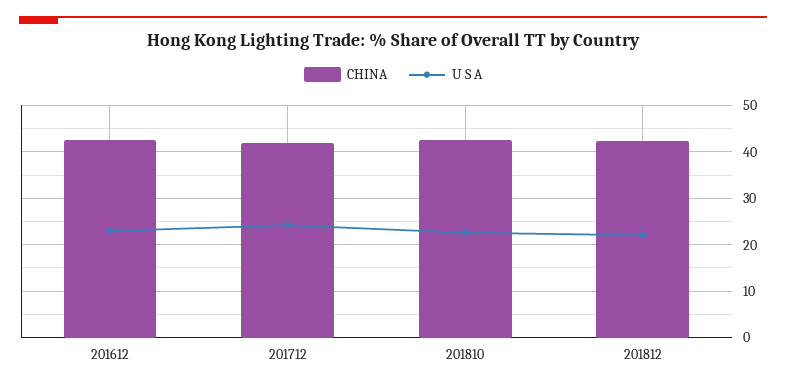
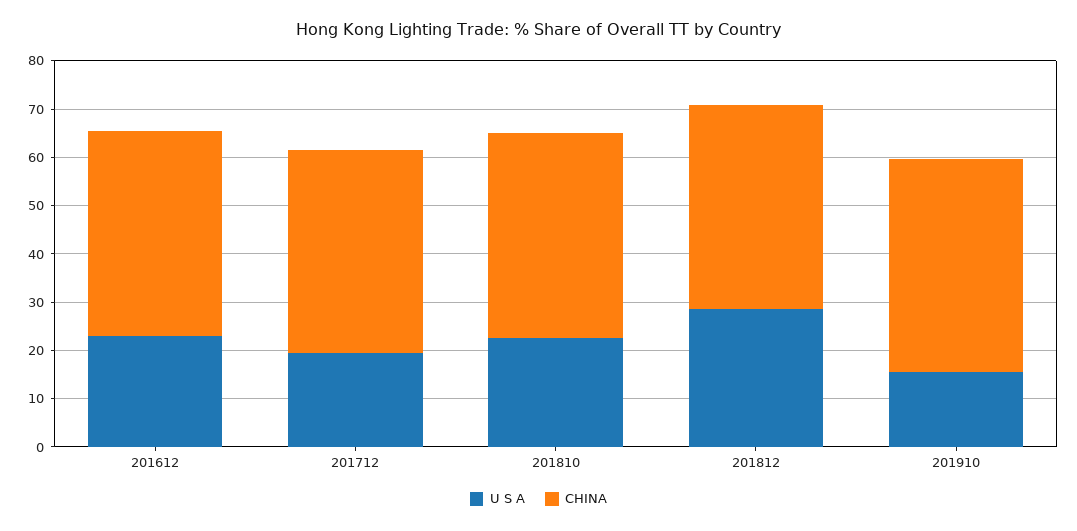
U S A, 201712: 24 -> 20
U S A, 201812: 22 -> 28
U S A, 201910: none -> 16
CHINA, 201910: none -> 44

